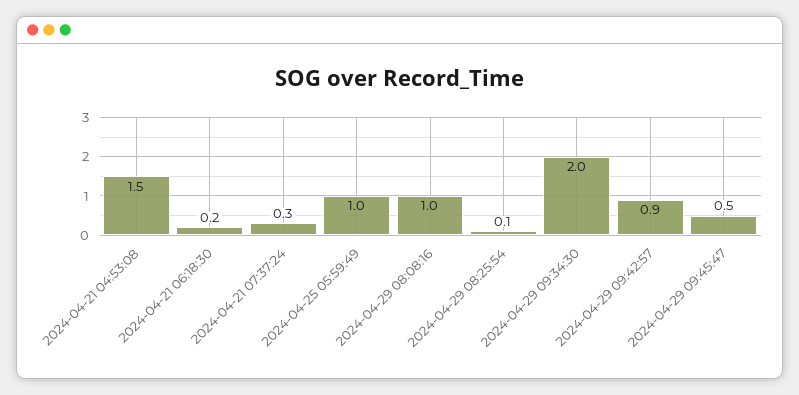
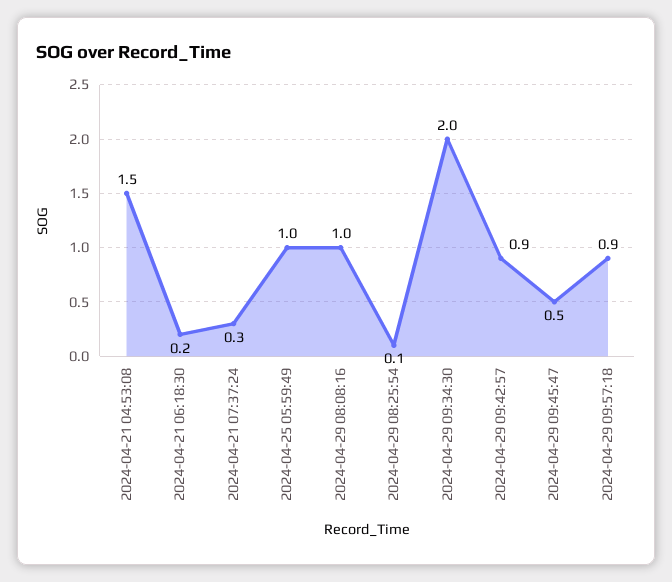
2024-04-29 09:57:18: none -> 0.9

